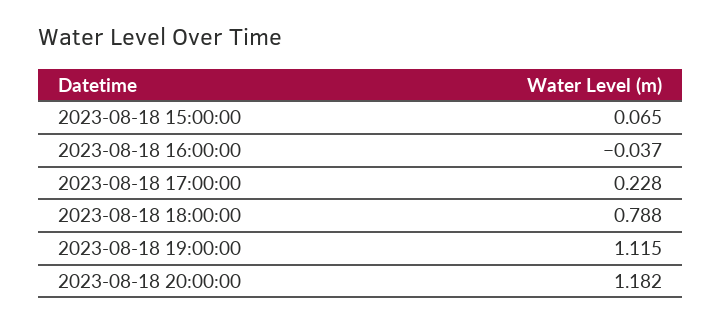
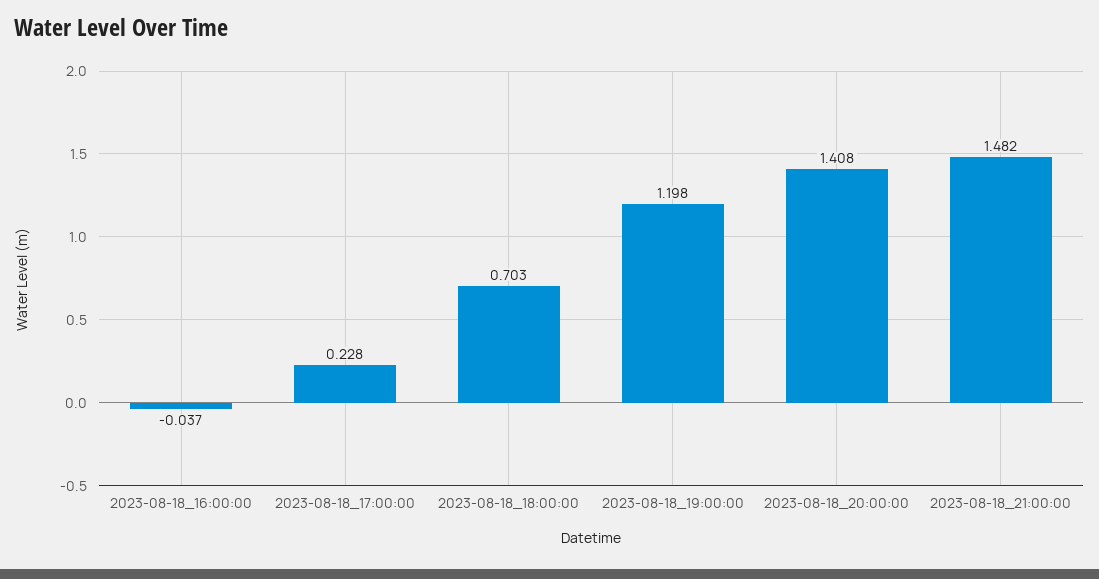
2023-08-18 15:00:00: 0.065 -> none
2023-08-18 18:00:00: 0.788 -> 0.703
2023-08-18 19:00:00: 1.115 -> 1.198
2023-08-18 20:00:00: 1.182 -> 1.408
2023-08-18_21:00:00: none -> 1.482

